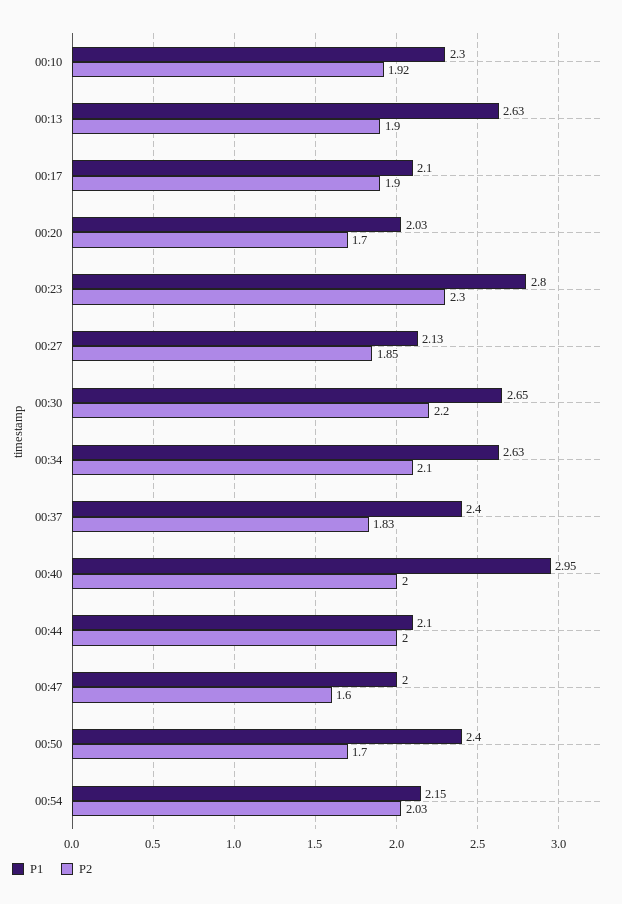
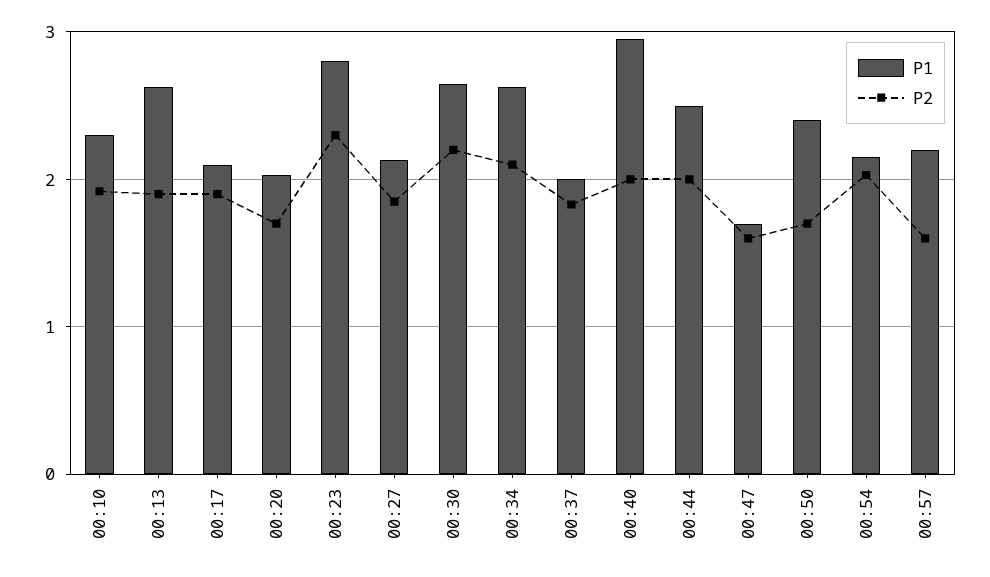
P1, 00:37: 2.4 -> 2
P1, 00:44: 2.1 -> 2.5
P1, 00:47: 2 -> 1.7
P1, 00:57: none -> 2.2
P2, 00:57: none -> 1.6

